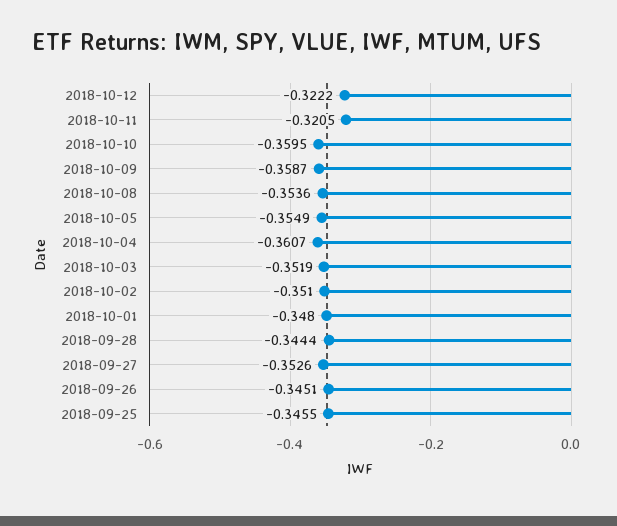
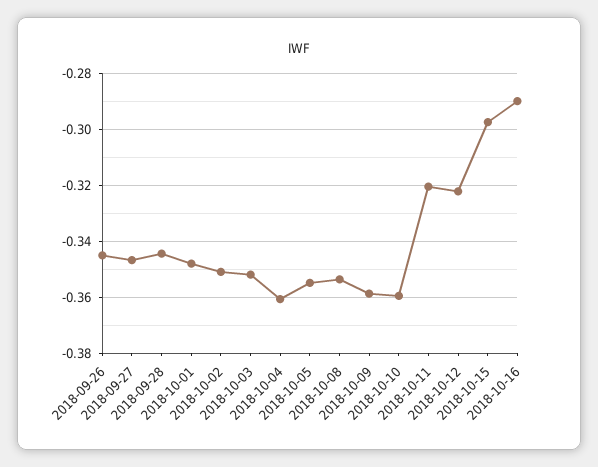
2018-09-27: -0.3526 -> -0.3475
2018-09-25: -0.3455 -> none
2018-10-15: none -> -0.2975
2018-10-16: none -> -0.29

